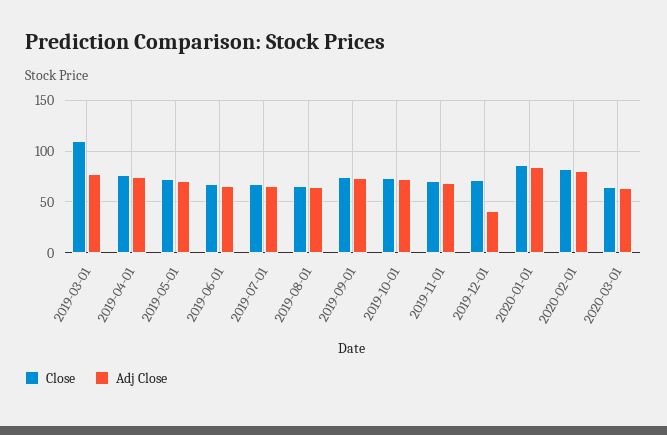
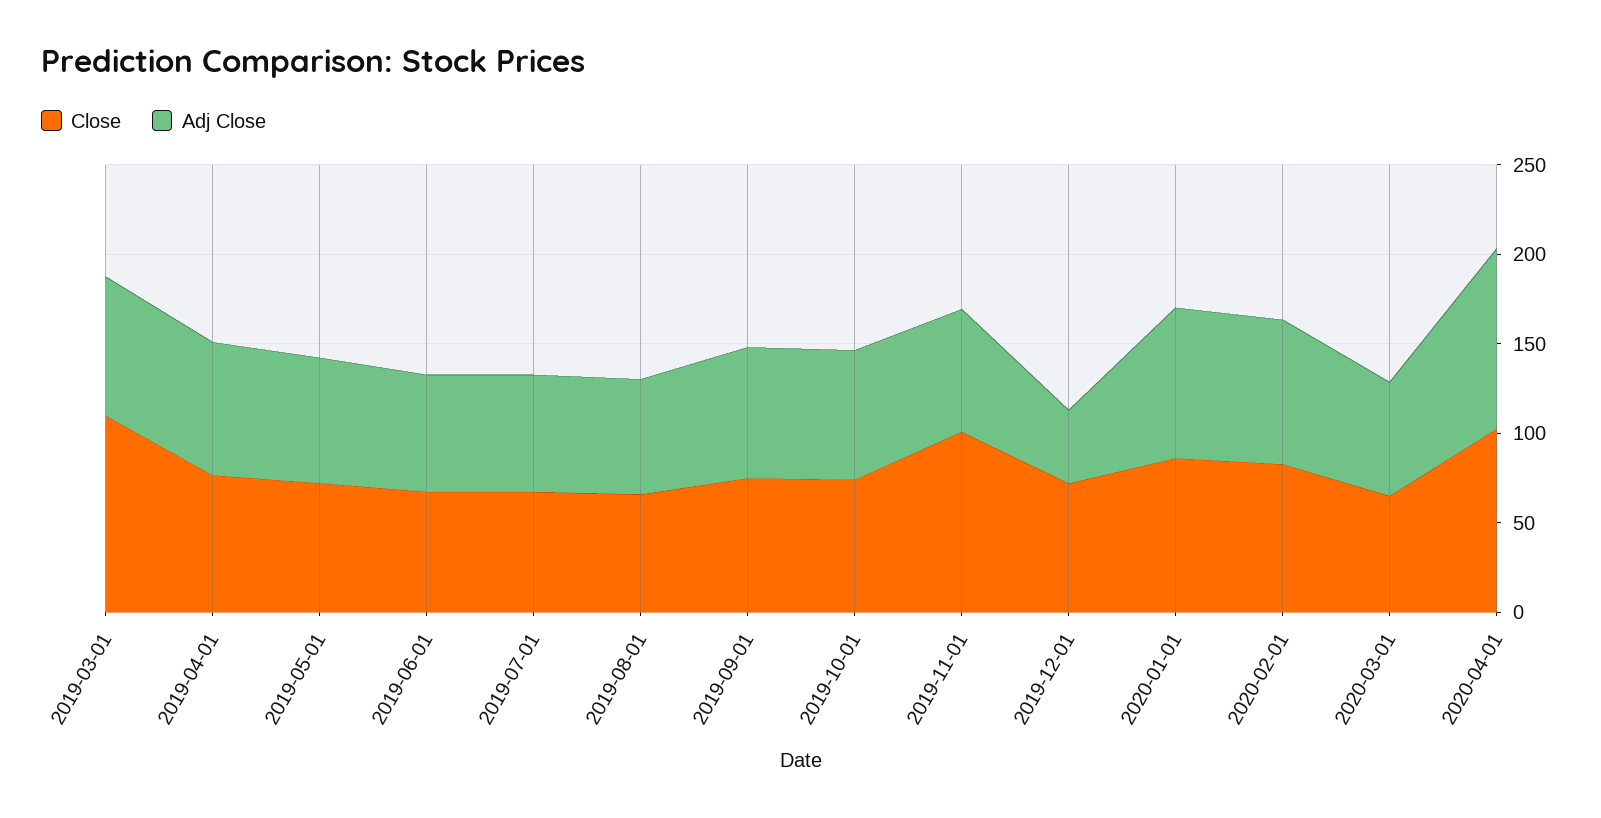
Close, 2019-11-01: 70 -> 100
Close, 2020-04-01: none -> 100
Adj Close, 2020-04-01: none -> 100

